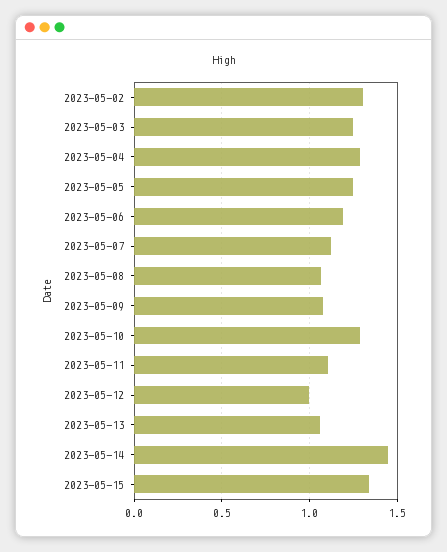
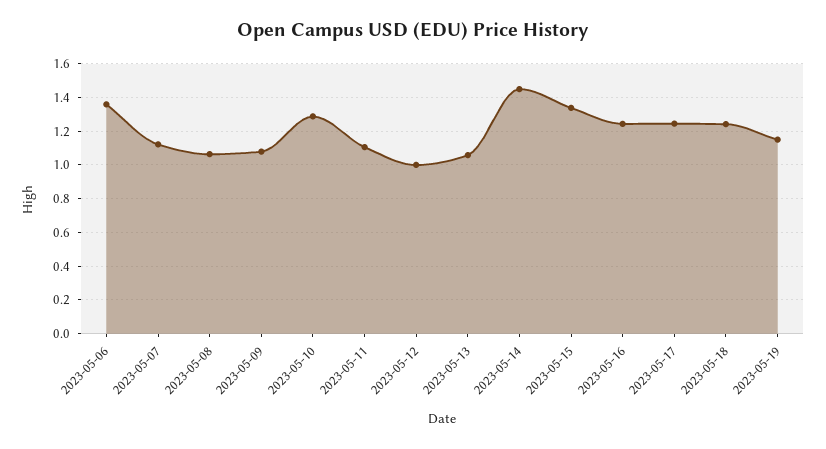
2023-05-02: 1.3 -> none
2023-05-03: 1.25 -> none
2023-05-04: 1.3 -> none
2023-05-05: 1.25 -> none
2023-05-06: 1.2 -> 1.35
2023-05-16: none -> 1.25
2023-05-17: none -> 1.25
2023-05-18: none -> 1.25
2023-05-19: none -> 1.15

